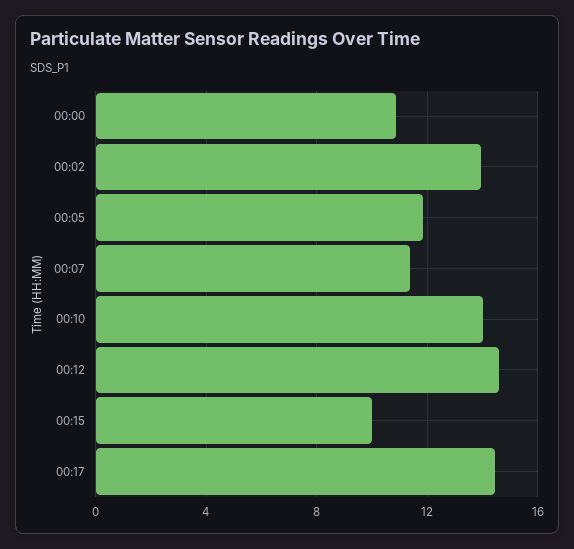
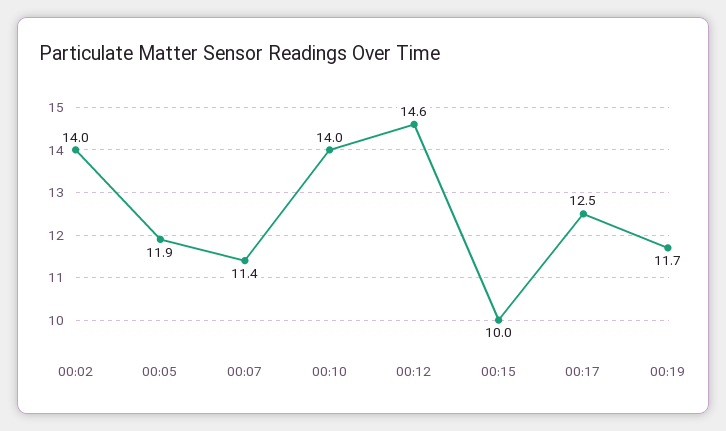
00:00: 11 -> none
00:17: 14.5 -> 12.5
00:19: none -> 11.7

